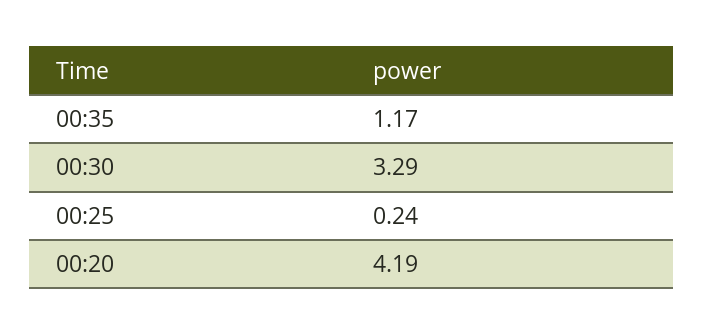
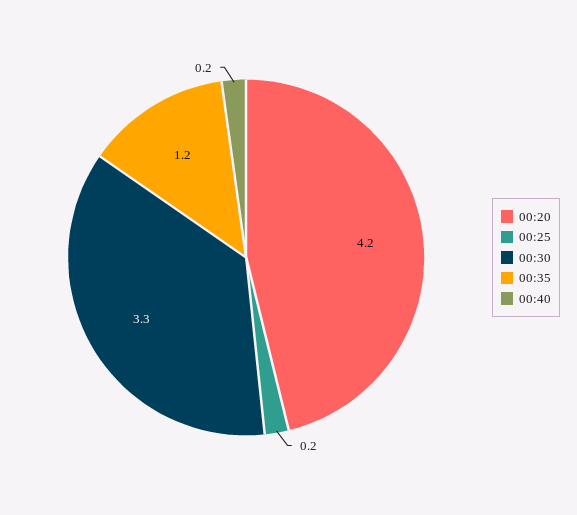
00:40: none -> 0.2

